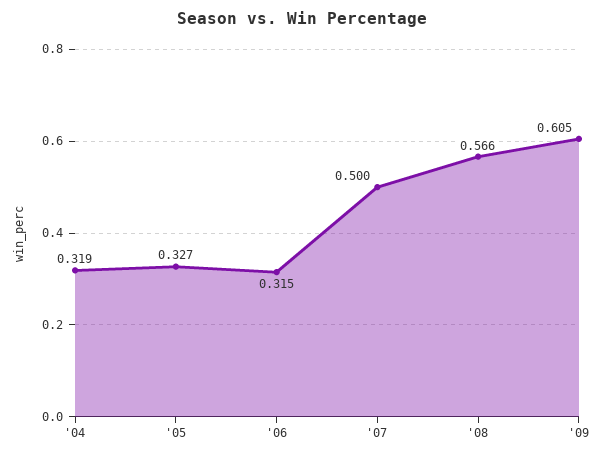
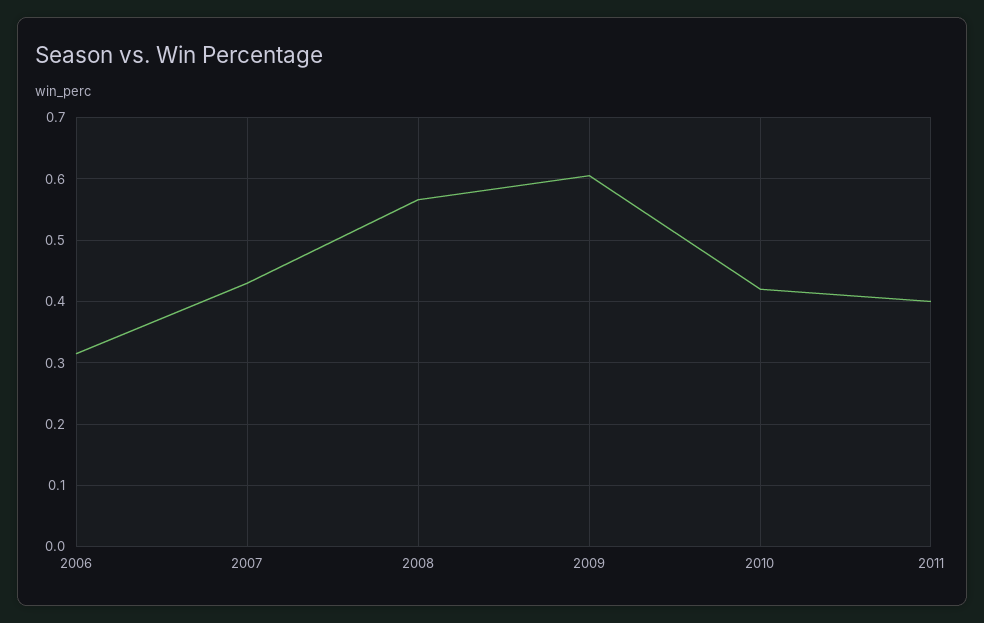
'04: 0.319 -> none
'05: 0.327 -> none
'07: 0.5 -> 0.43
2010: none -> 0.42
2011: none -> 0.4

